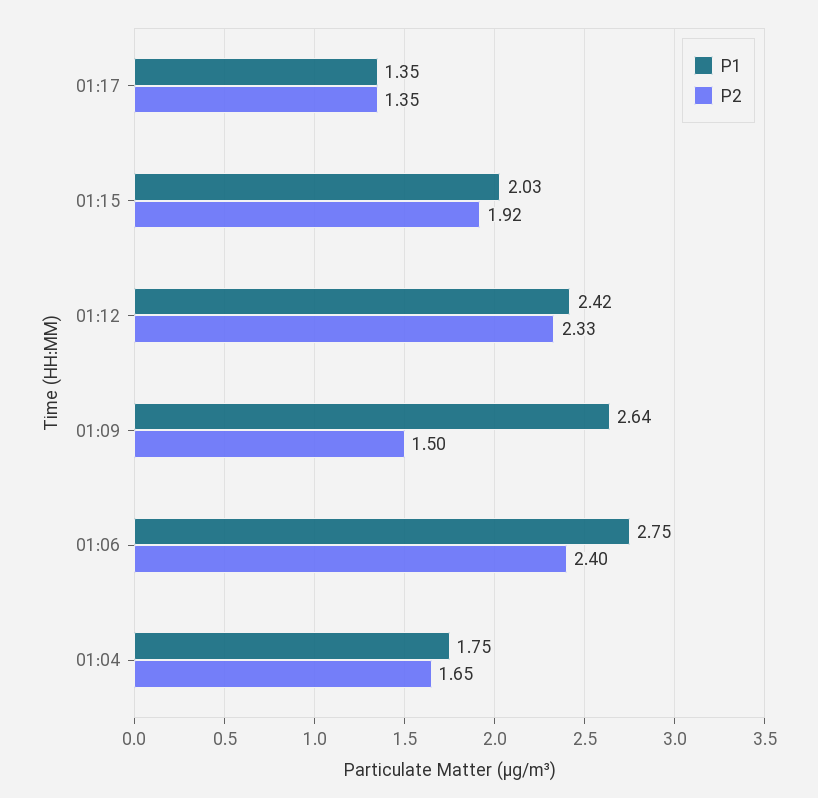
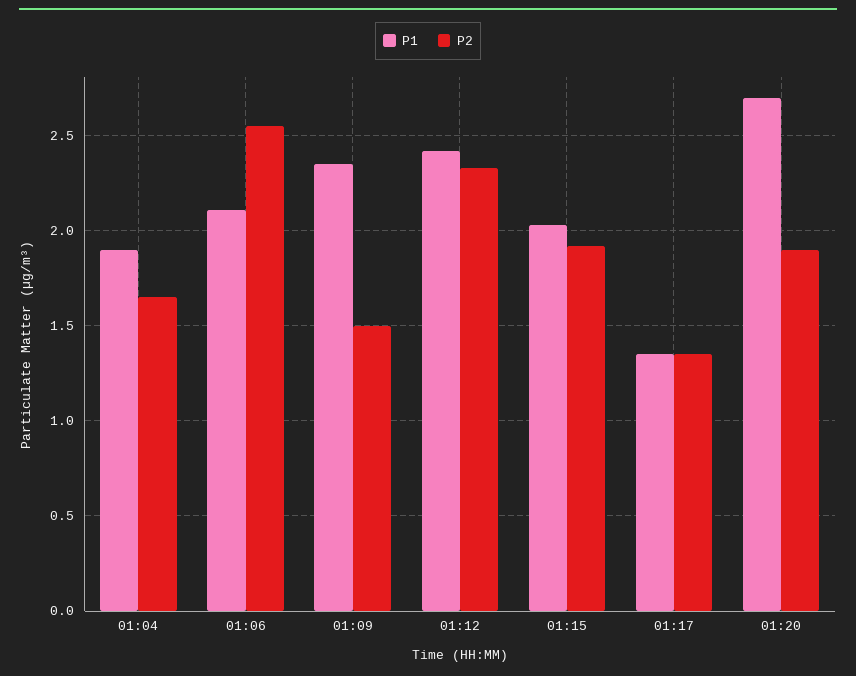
P1, 01:09: 2.64 -> 2.35
P1, 01:06: 2.75 -> 2.1
P2, 01:06: 2.4 -> 2.55
P1, 01:04: 1.75 -> 1.9
P1, 01:20: none -> 2.7
P2, 01:20: none -> 1.9

